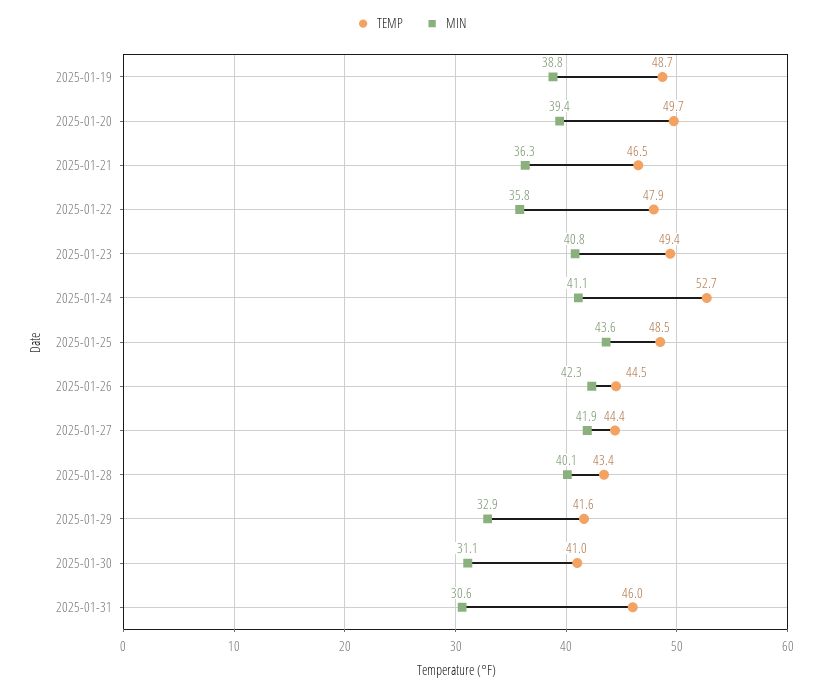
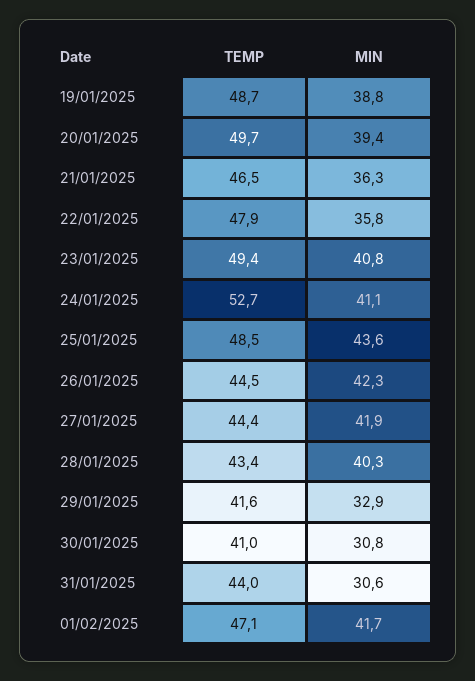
MIN, 2025-01-28: 40.1 -> 40.3
MIN, 2025-01-30: 31.1 -> 30.8
TEMP, 2025-01-31: 46 -> 44
TEMP, 01/02/2025: none -> 47.1
MIN, 01/02/2025: none -> 41.7

